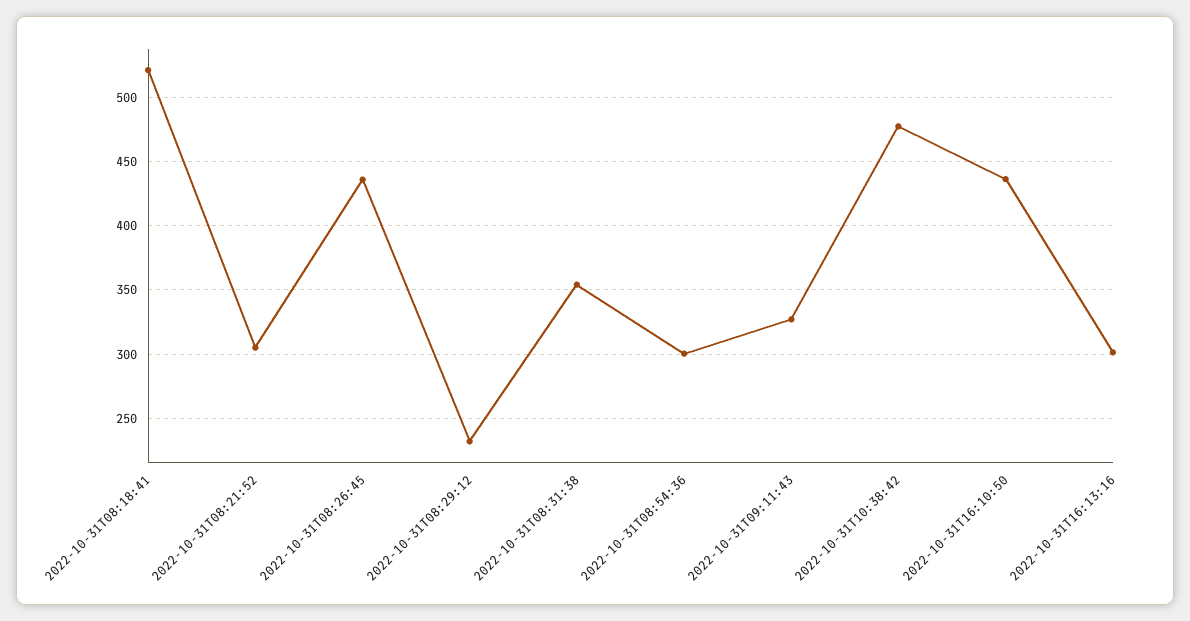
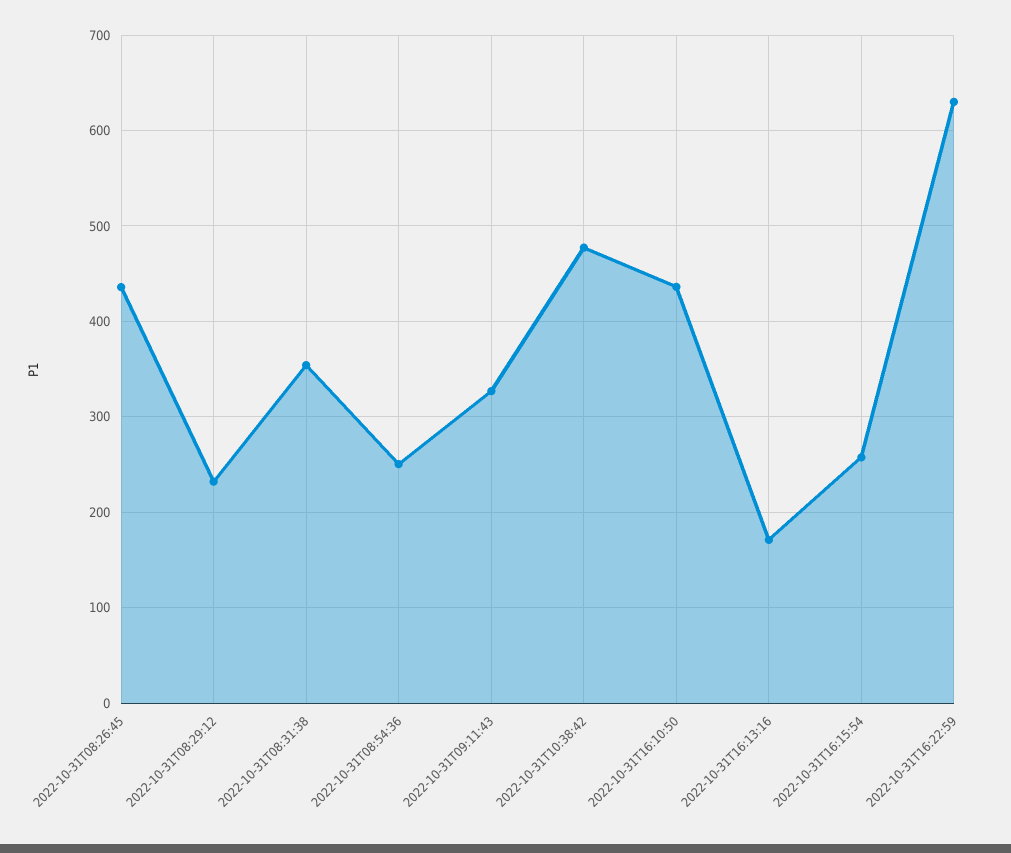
2022-10-31T08:18:41: 520 -> none
2022-10-31T08:21:52: 305 -> none
2022-10-31T08:54:36: 300 -> 250
2022-10-31T16:13:16: 300 -> 170
2022-10-31T16:15:54: none -> 260
2022-10-31T16:22:59: none -> 630

